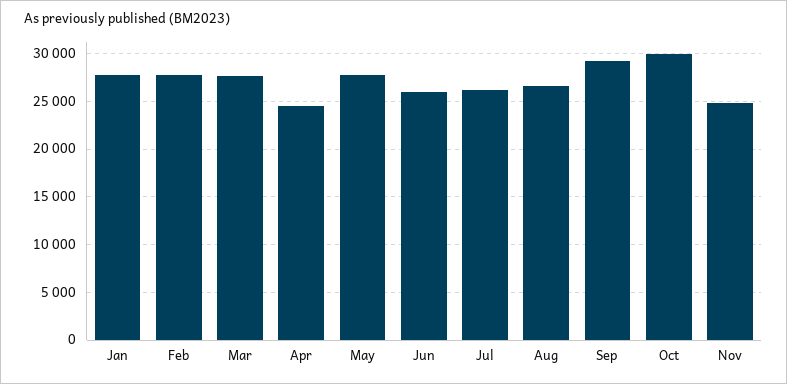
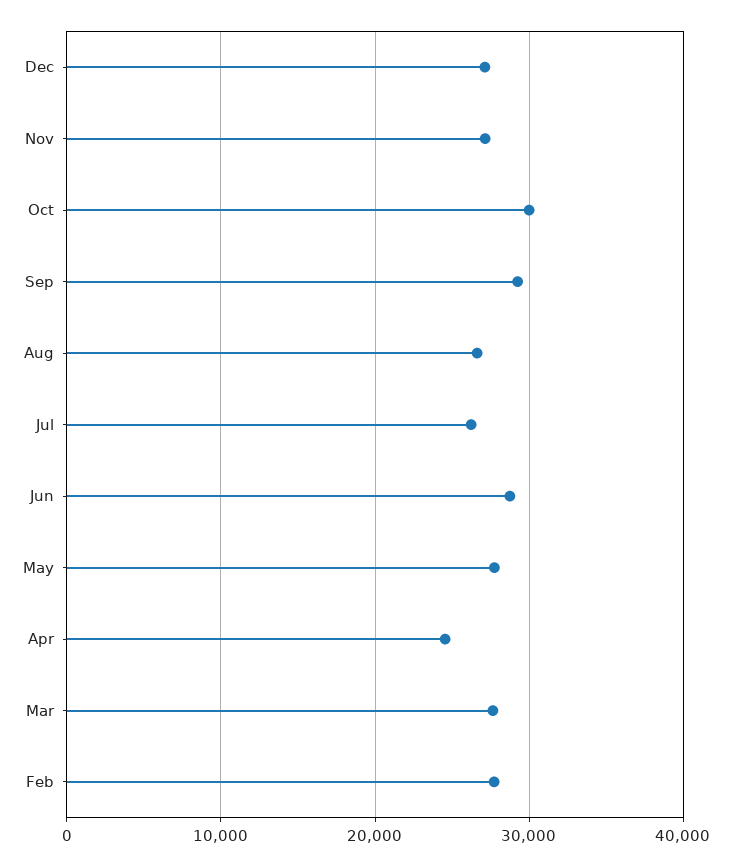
Jan: 28000 -> none
Jun: 26000 -> 29000
Nov: 25000 -> 27000
Dec: none -> 27000

